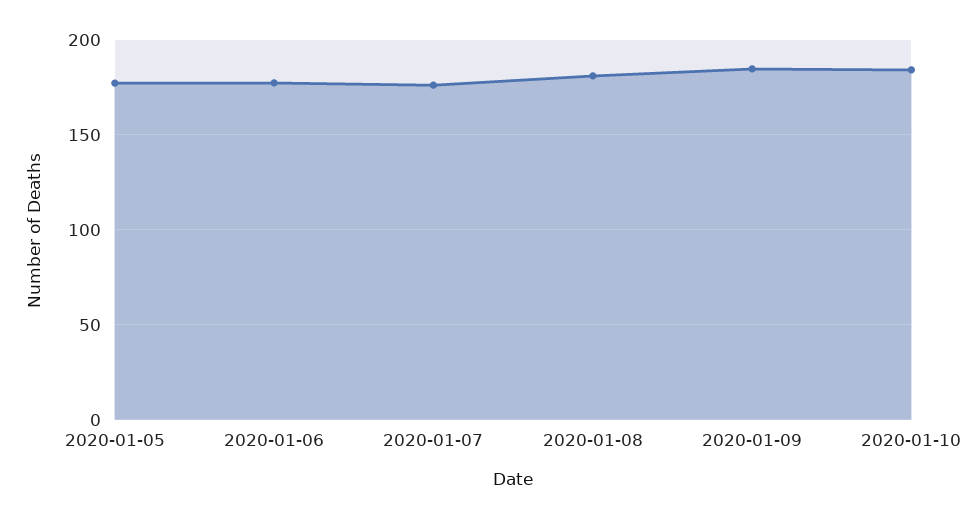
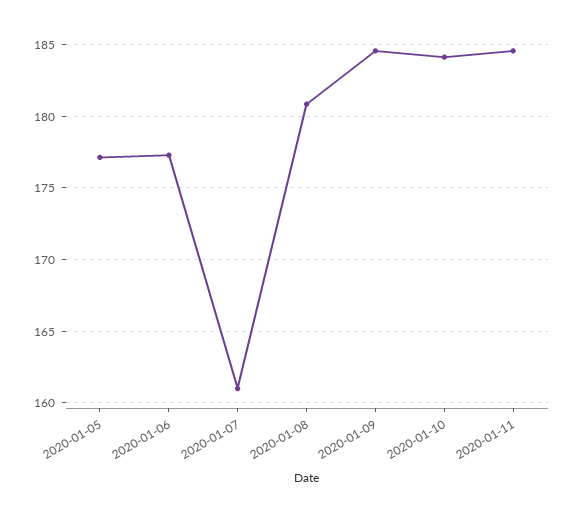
2020-01-07: 175 -> 161
2020-01-11: none -> 184.5

